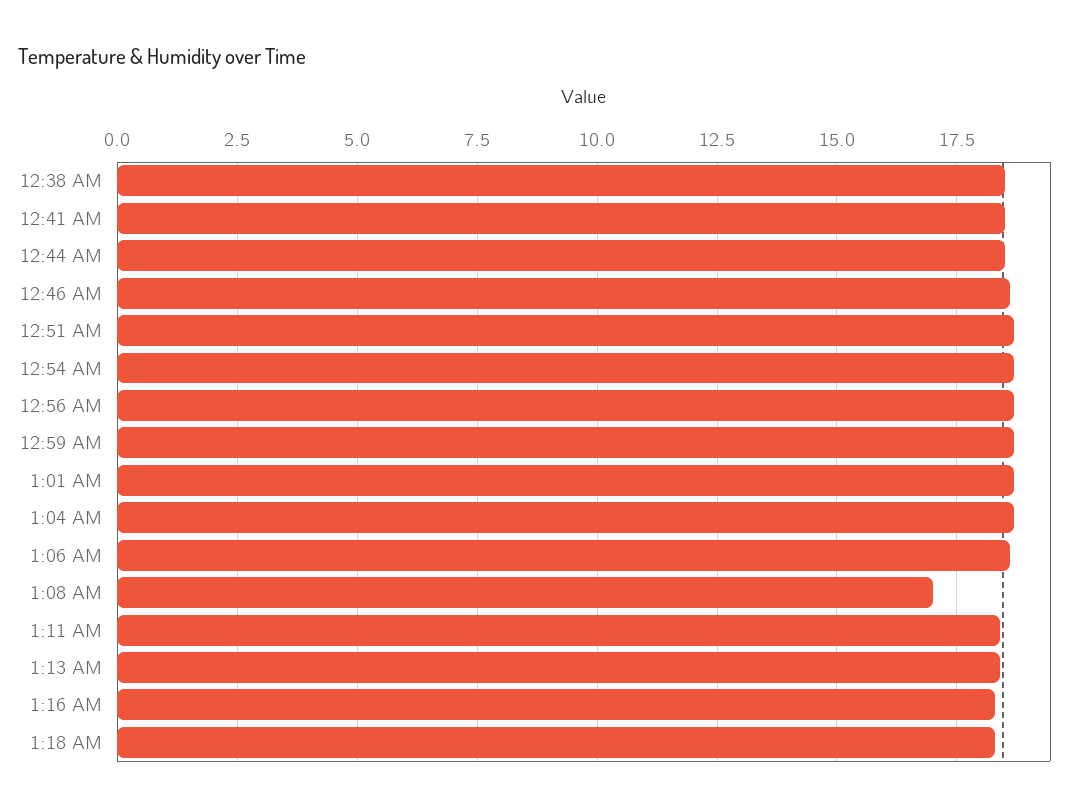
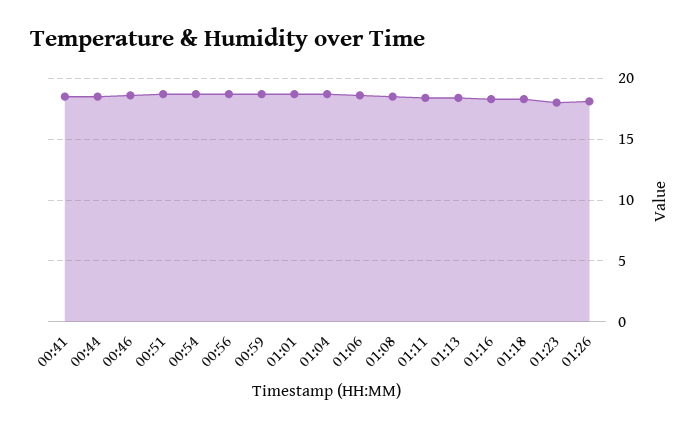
12:38 AM: 18.5 -> none
1:08 AM: 17 -> 18.5
01:23: none -> 18
01:26: none -> 18

